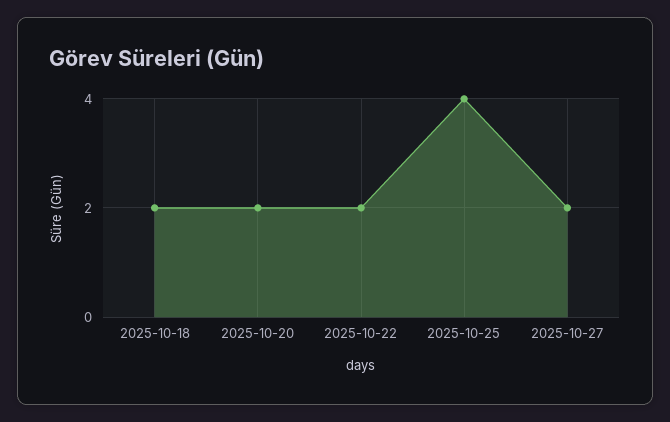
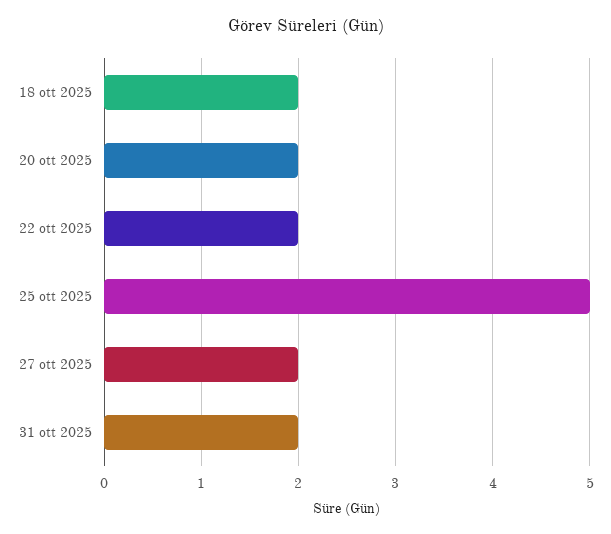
2025-10-25: 4 -> 5
31 ott 2025: none -> 2

